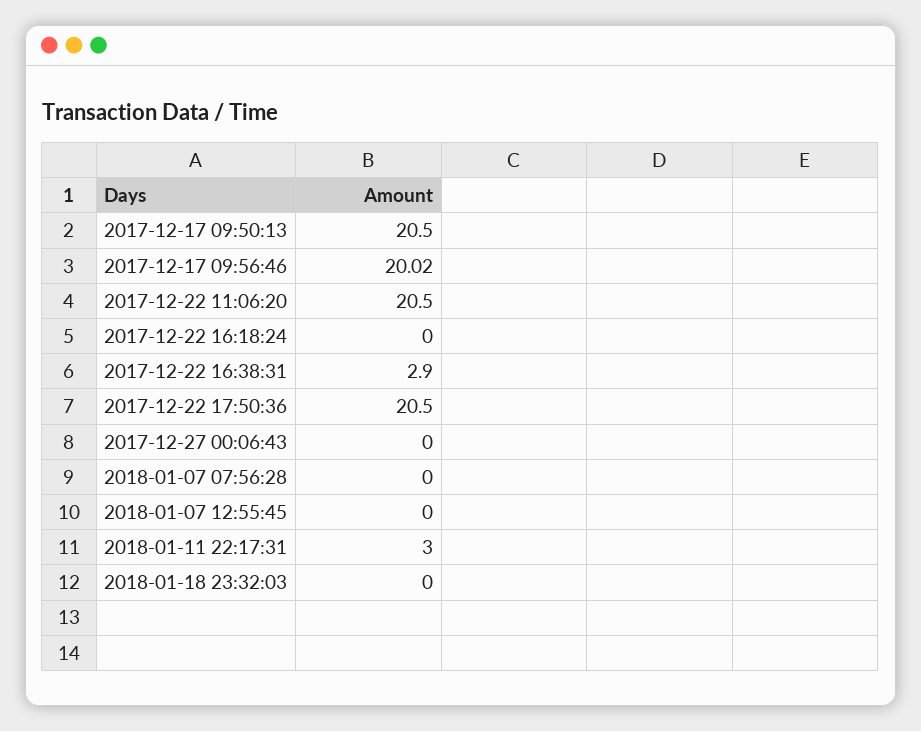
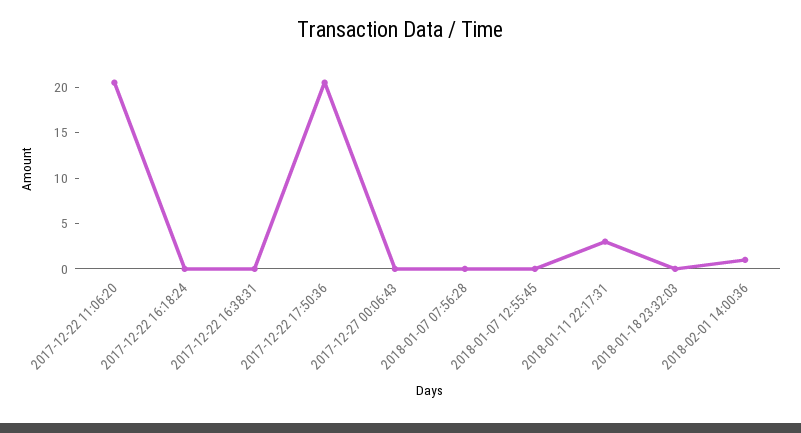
2017-12-17 09:50:13: 20.5 -> none
2017-12-17 09:56:46: 20.02 -> none
2017-12-22 16:38:31: 2.9 -> 0
2018-02-01 14:00:36: none -> 1

